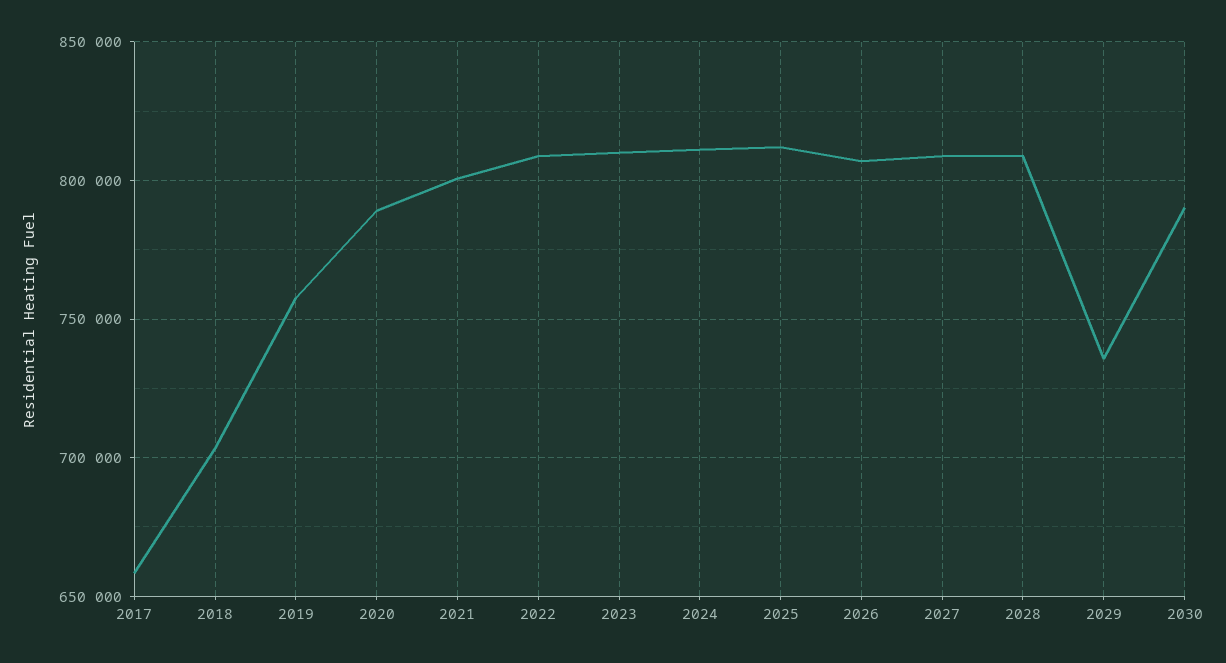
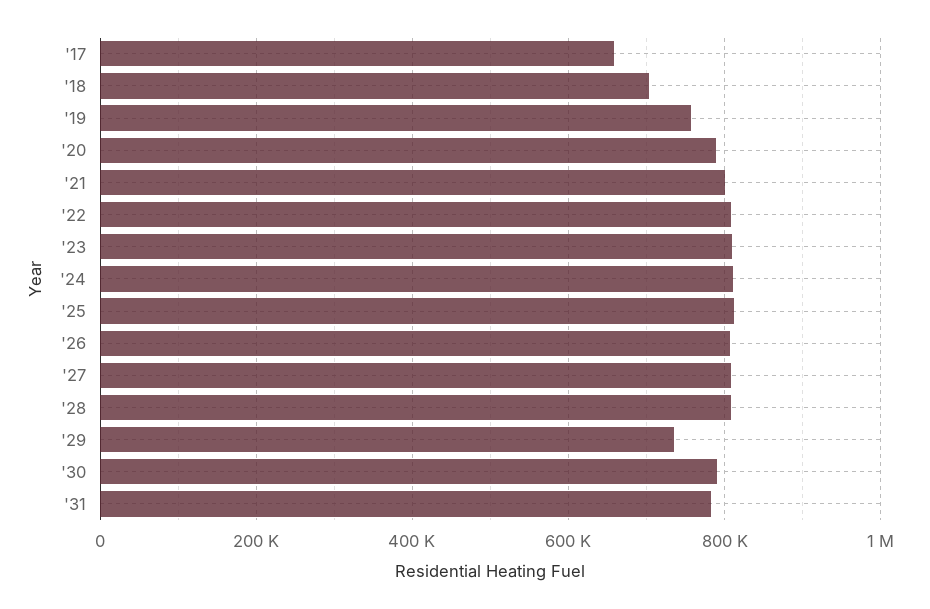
'31: none -> 780000

